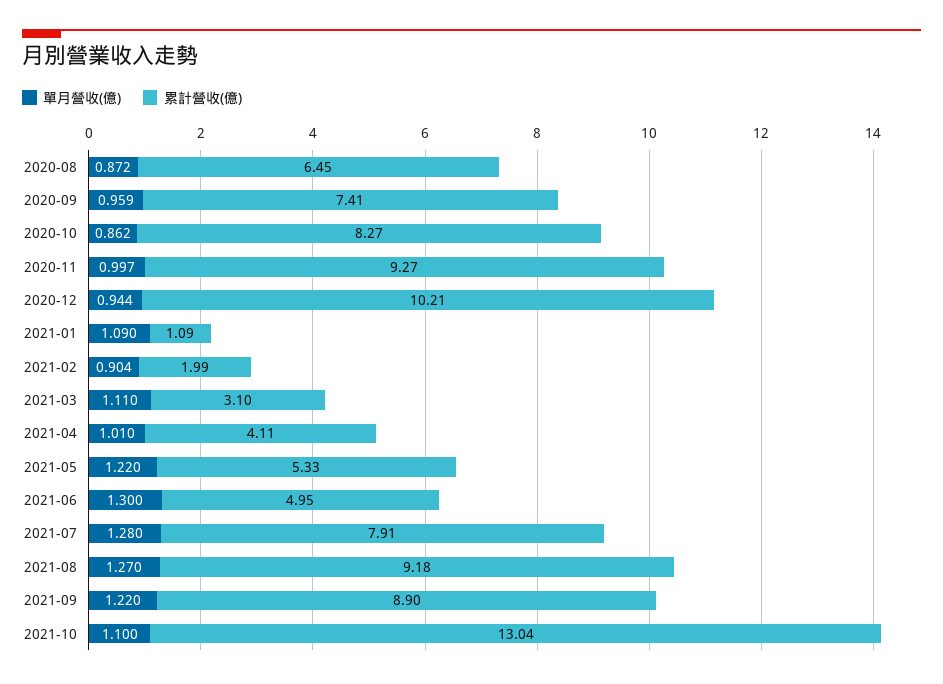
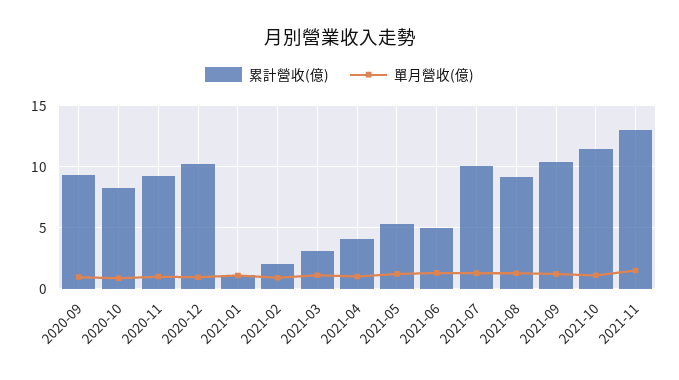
單月營收(億), 2020-08: 0.872 -> none
累計營收(億), 2020-08: 6.45 -> none
累計營收(億), 2020-09: 7.41 -> 9.5
累計營收(億), 2021-07: 7.91 -> 10
累計營收(億), 2021-09: 8.9 -> 10.5
累計營收(億), 2021-10: 13.04 -> 11.5
累計營收(億), 2021-11: none -> 13
單月營收(億), 2021-11: none -> 1.5

